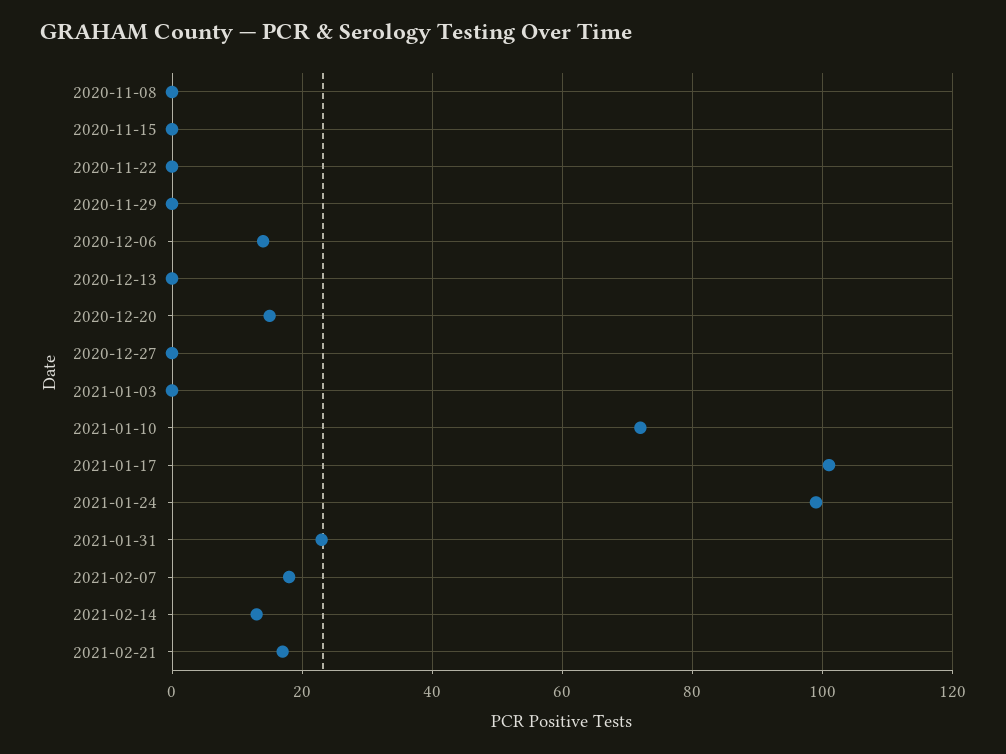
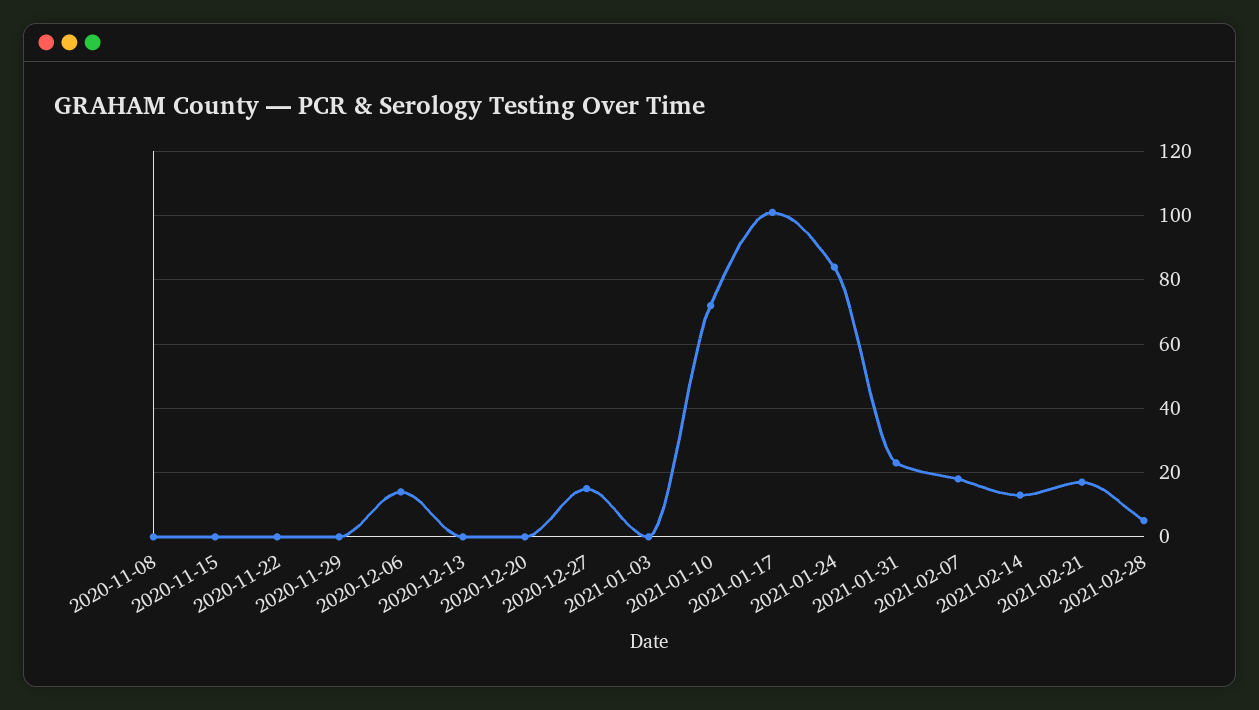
2020-12-20: 15 -> 0
2020-12-27: 0 -> 15
2021-01-24: 100 -> 85
2021-02-28: none -> 5

